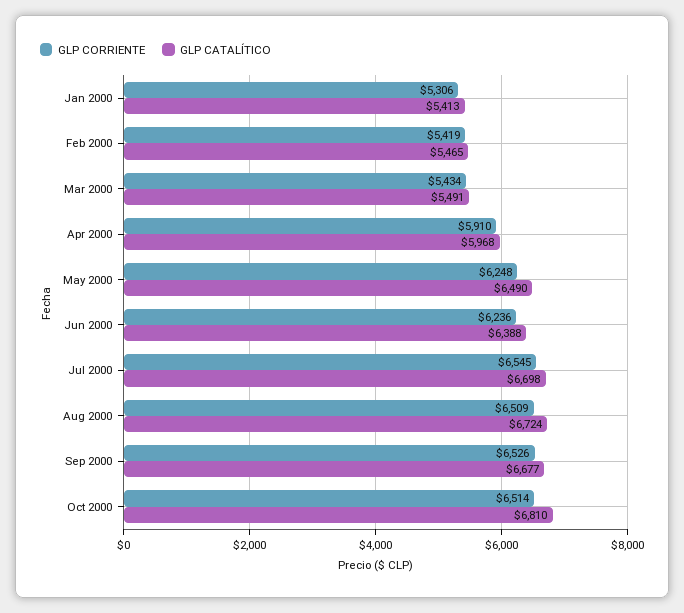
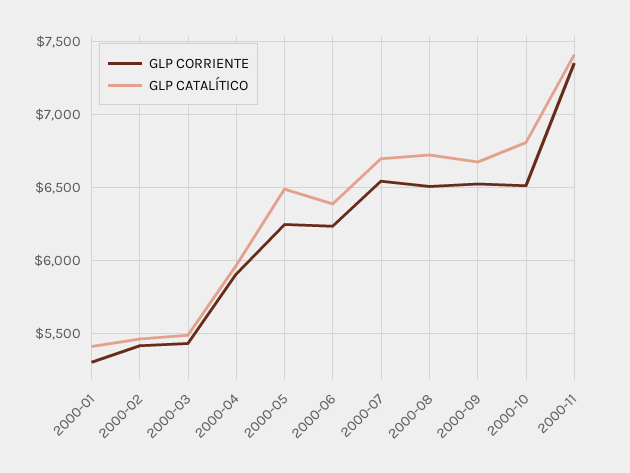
GLP CORRIENTE, 2000-11: none -> 7350
GLP CATALÍTICO, 2000-11: none -> 7400

